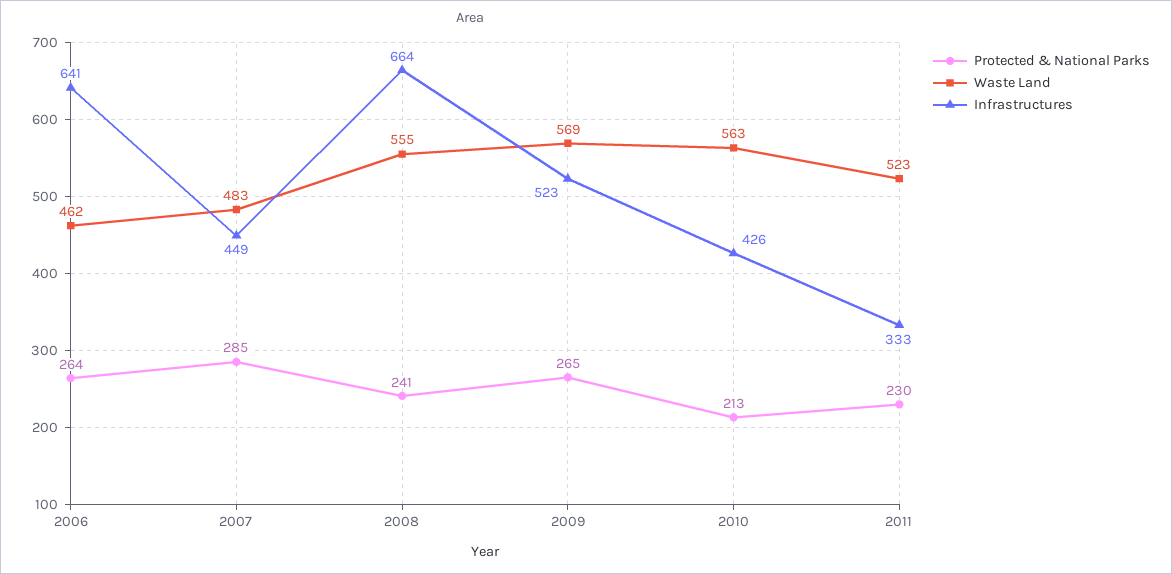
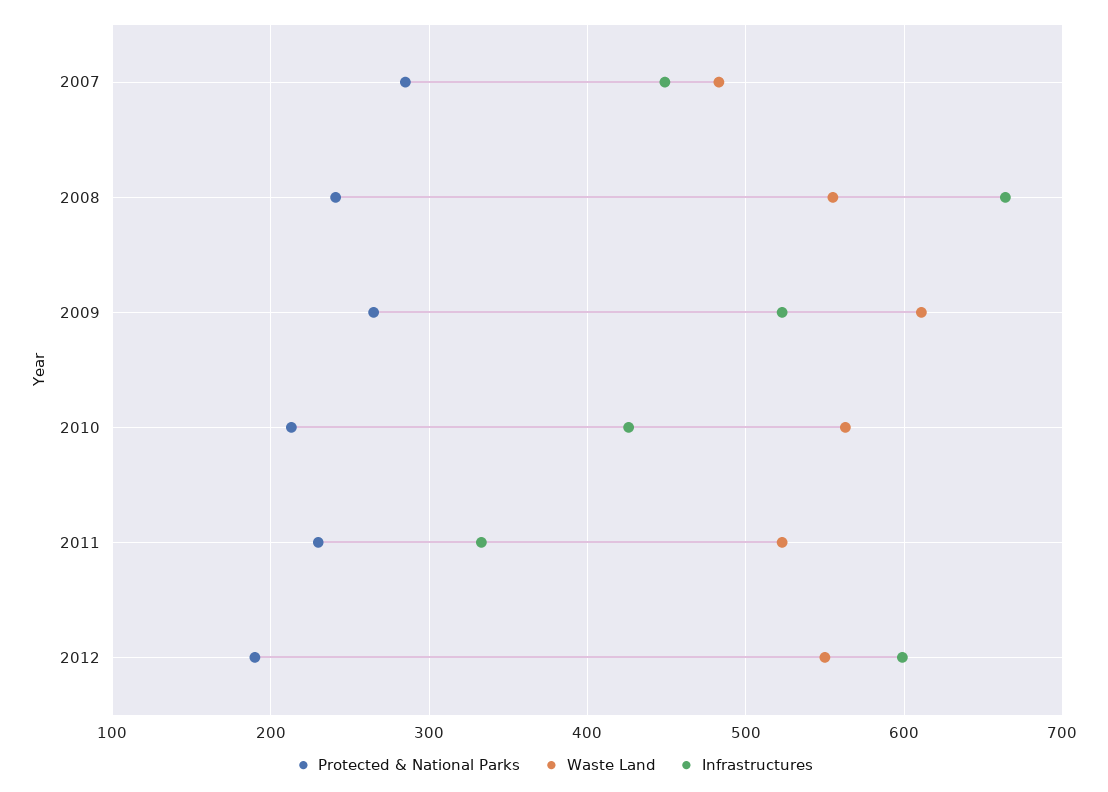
Protected & National Parks, 2006: 264 -> none
Waste Land, 2006: 462 -> none
Infrastructures, 2006: 641 -> none
Waste Land, 2009: 569 -> 610
Protected & National Parks, 2012: none -> 190
Waste Land, 2012: none -> 550
Infrastructures, 2012: none -> 600

